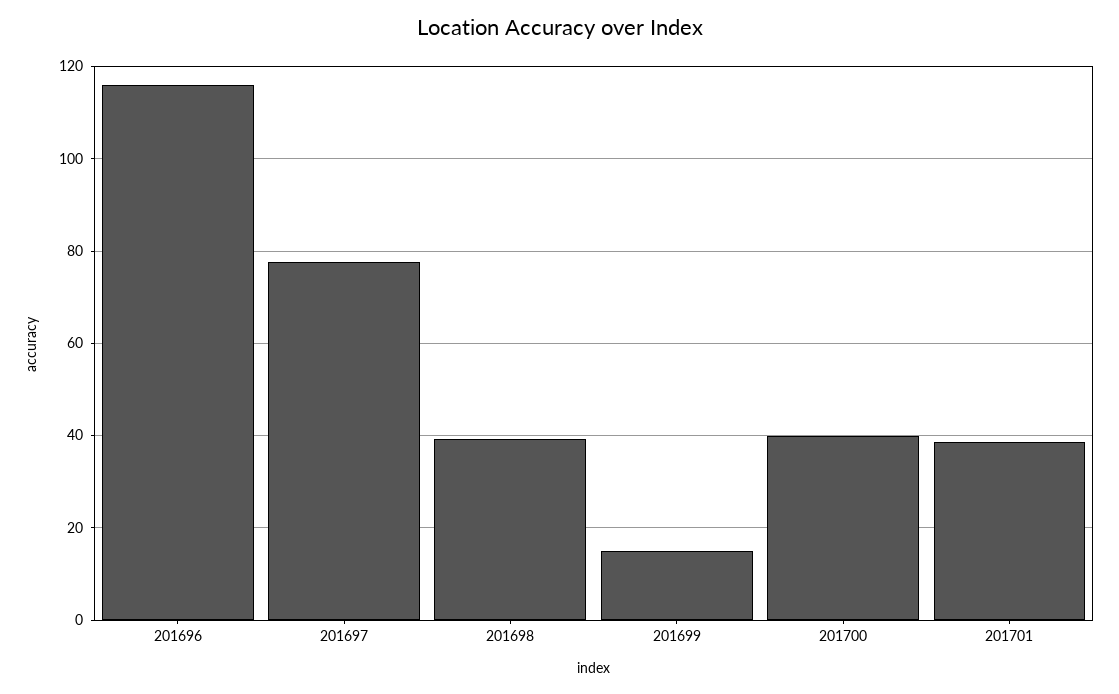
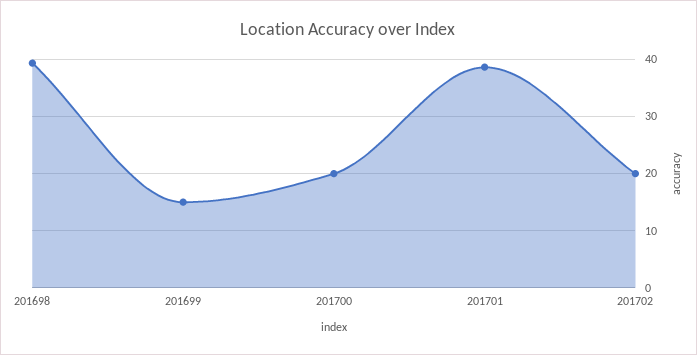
201696: 116 -> none
201697: 78 -> none
201700: 40 -> 20
201702: none -> 20

